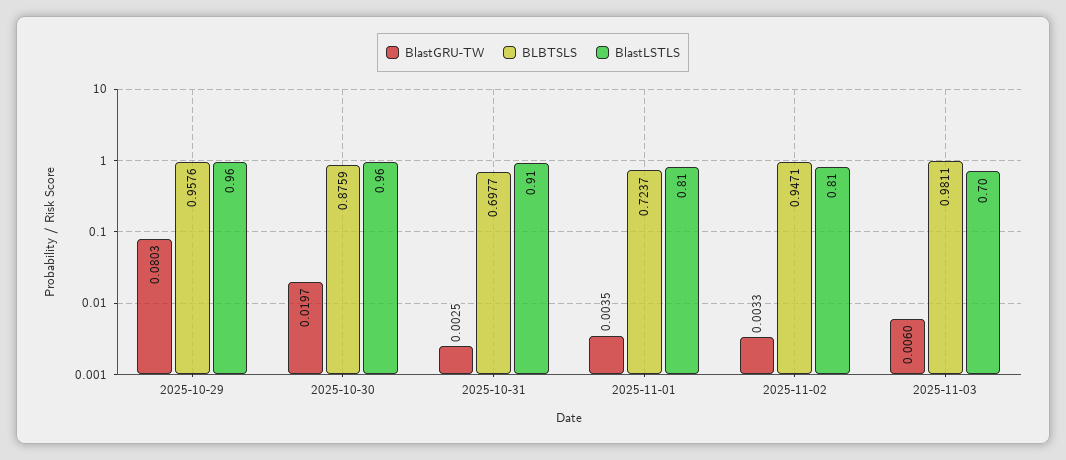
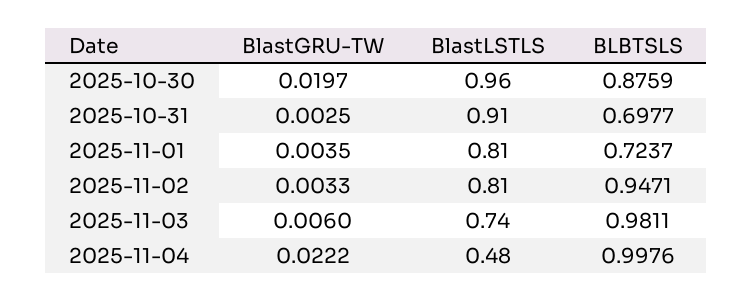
BlastGRU-TW, 2025-10-29: 0.0803 -> none
BLBTSLS, 2025-10-29: 0.9576 -> none
BlastLSTLS, 2025-10-29: 0.96 -> none
BlastLSTLS, 2025-11-03: 0.7 -> 0.74
BlastGRU-TW, 2025-11-04: none -> 0.0222
BlastLSTLS, 2025-11-04: none -> 0.48
BLBTSLS, 2025-11-04: none -> 0.9976

